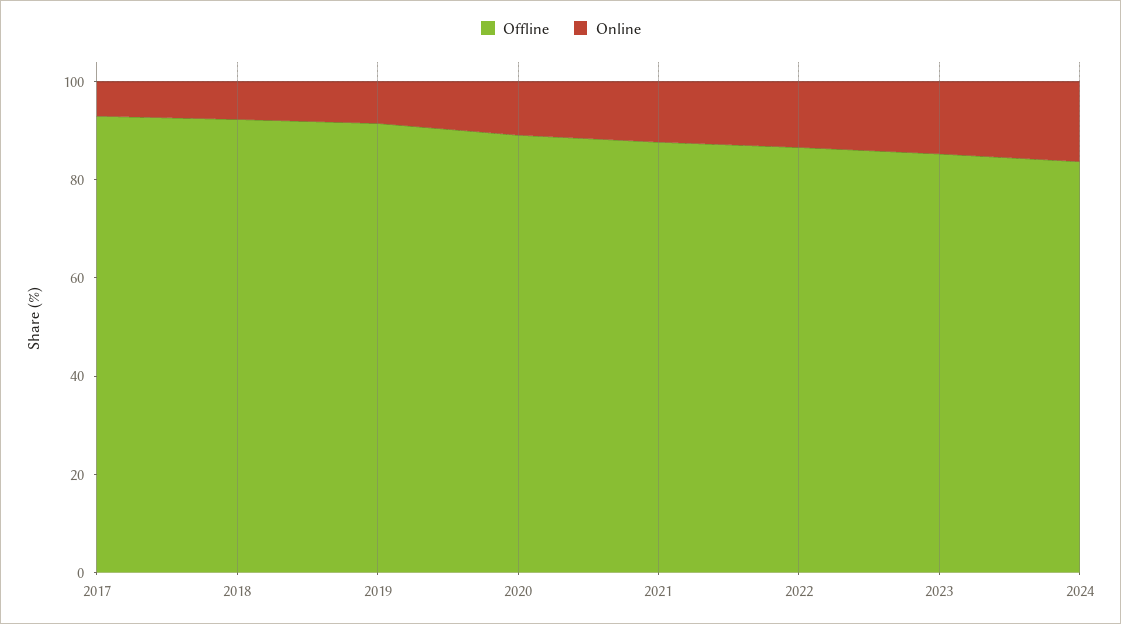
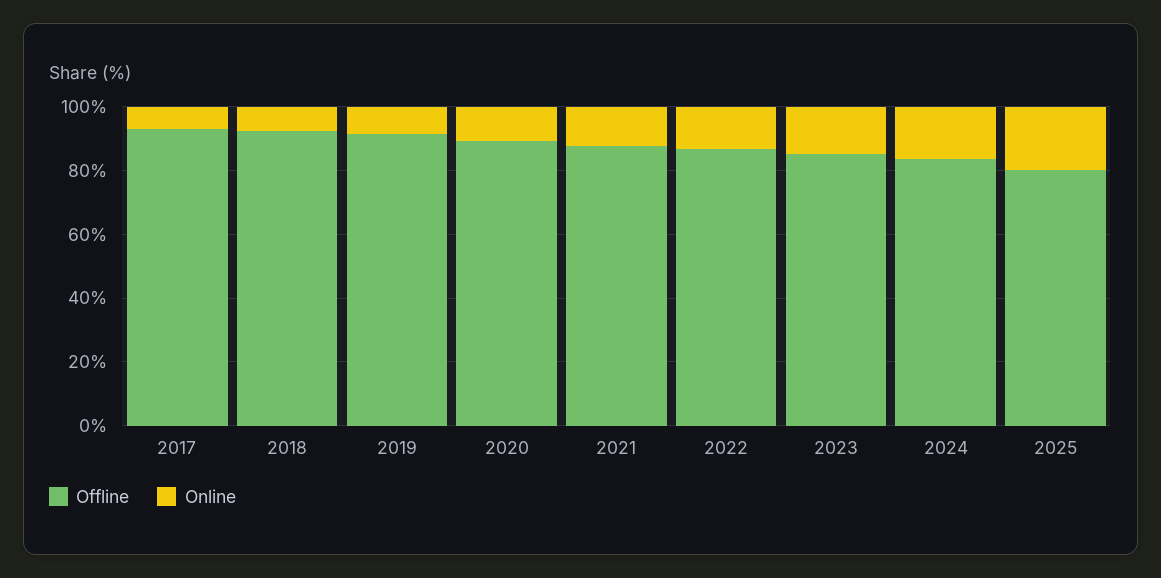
Offline, 2025: none -> 80
Online, 2025: none -> 20

